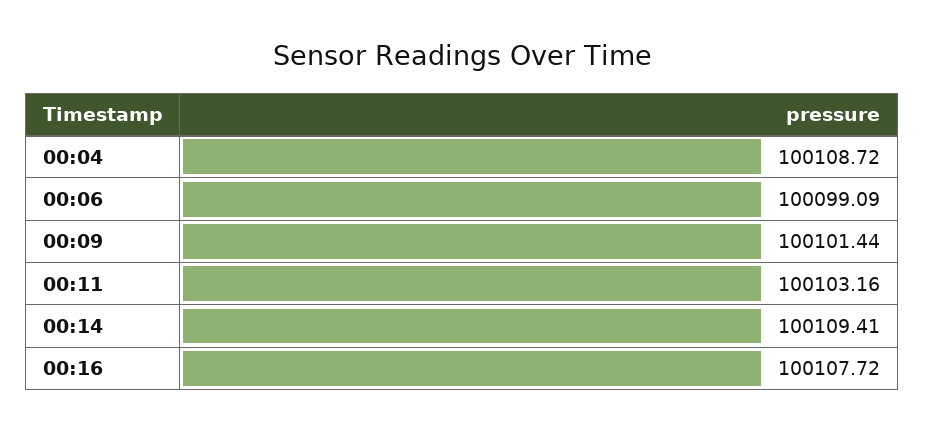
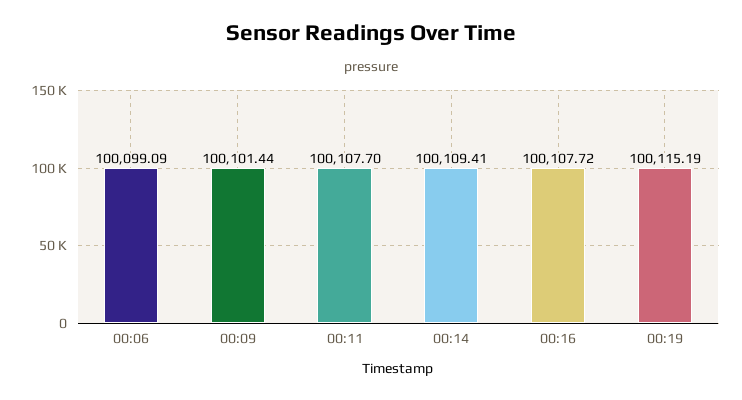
00:04: 100108.72 -> none
00:11: 100103.16 -> 100107.7
00:19: none -> 100115.19

